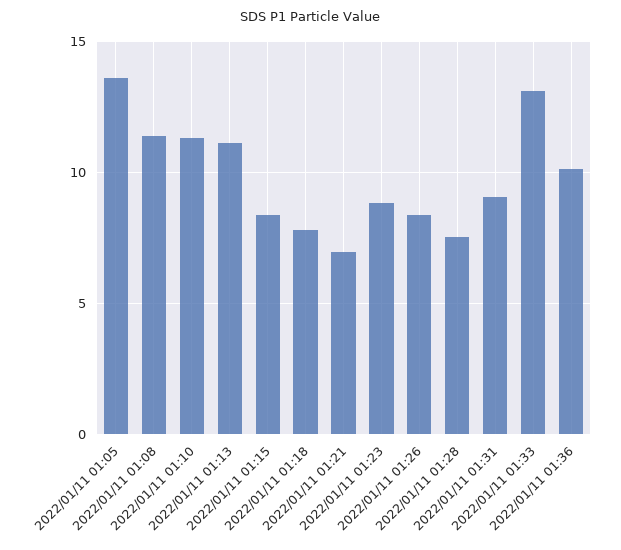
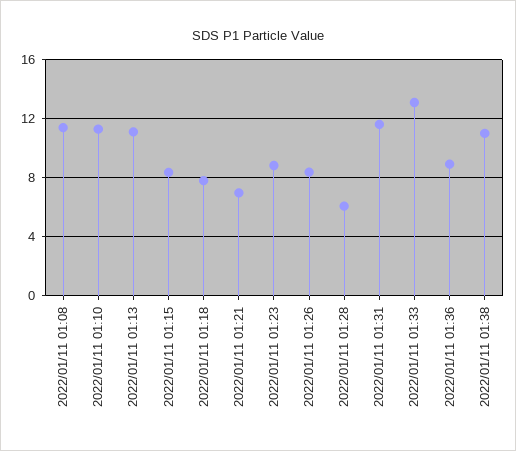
2022/01/11 01:05: 13.5 -> none
2022/01/11 01:28: 7.5 -> 6
2022/01/11 01:31: 9 -> 11.5
2022/01/11 01:36: 10 -> 9
2022/01/11 01:38: none -> 11

